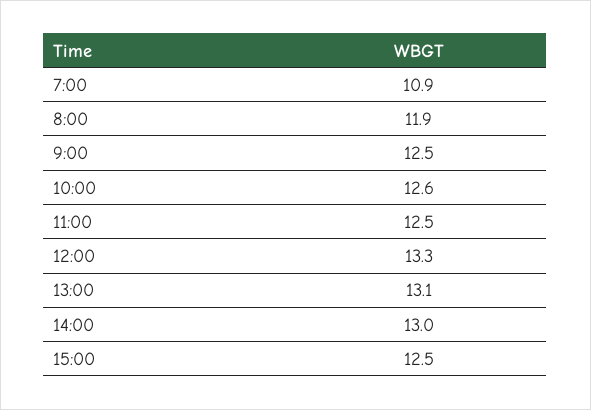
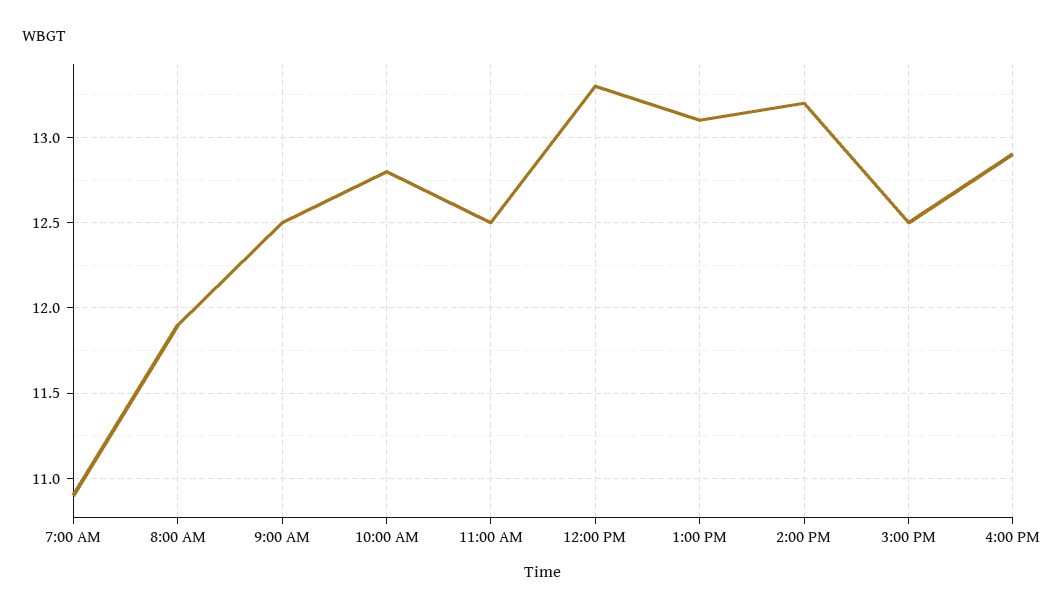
10:00: 12.6 -> 12.8
14:00: 13 -> 13.2
4:00 PM: none -> 12.9

